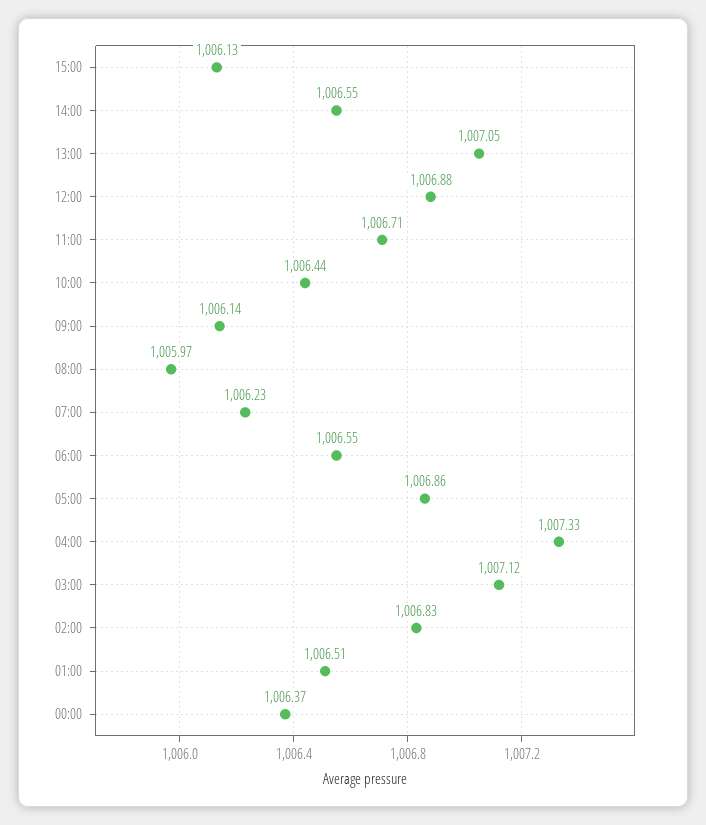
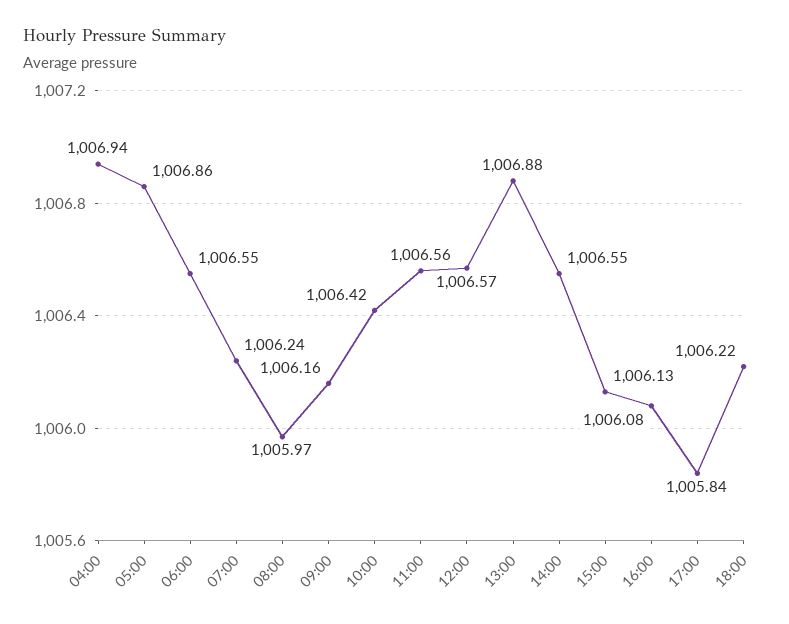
13:00: 1007.05 -> 1006.88
12:00: 1006.88 -> 1006.57
11:00: 1006.71 -> 1006.56
10:00: 1006.44 -> 1006.42
09:00: 1006.14 -> 1006.16
07:00: 1006.23 -> 1006.24
04:00: 1007.33 -> 1006.94
03:00: 1007.12 -> none
02:00: 1006.83 -> none
01:00: 1006.51 -> none
00:00: 1006.37 -> none
16:00: none -> 1006.08
17:00: none -> 1005.84
18:00: none -> 1006.22

